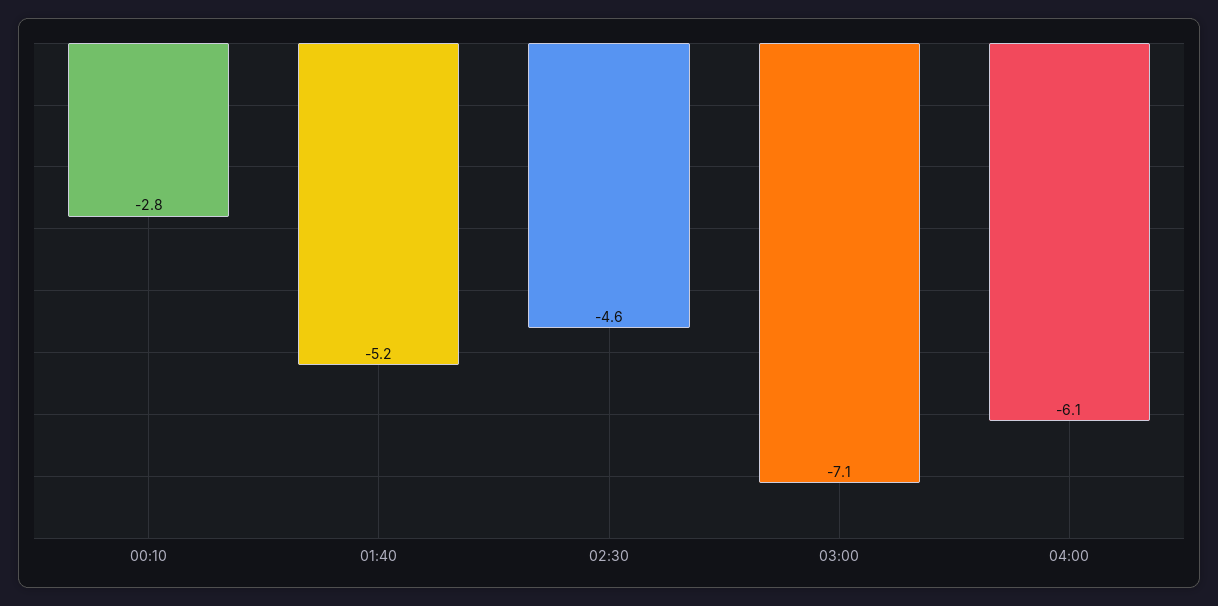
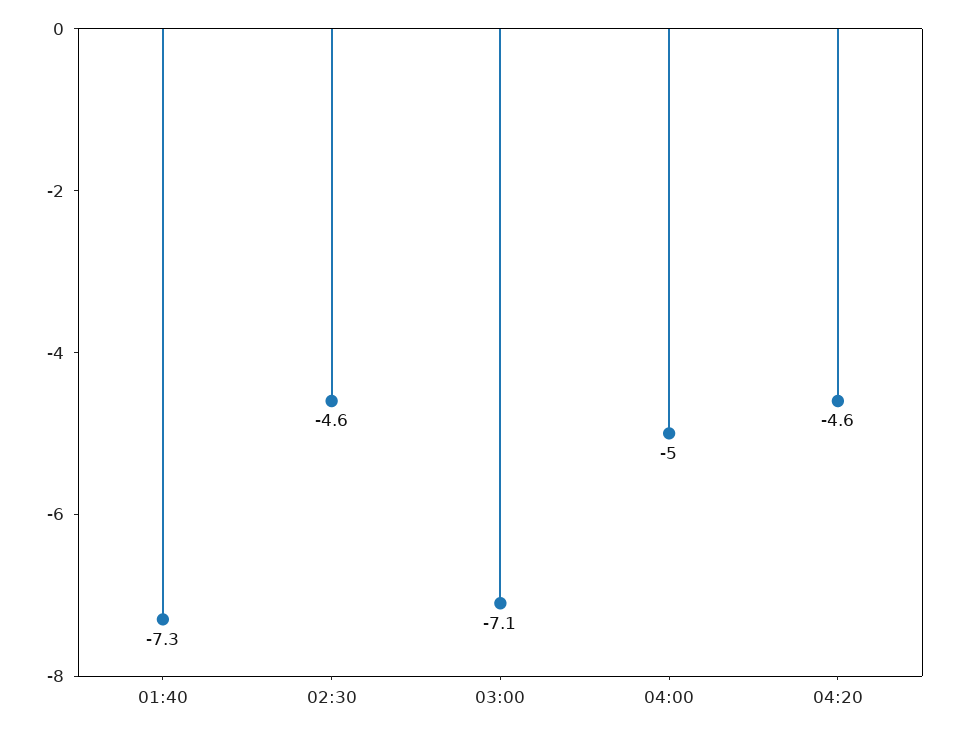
00:10: -2.8 -> none
01:40: -5.2 -> -7.3
04:00: -6.1 -> -5
04:20: none -> -4.6

